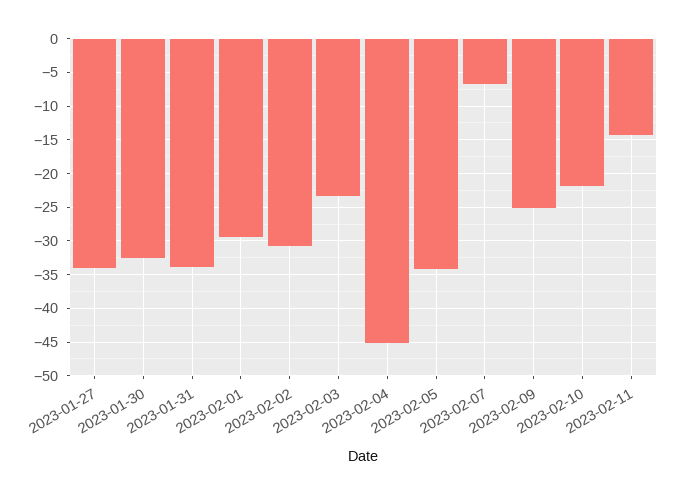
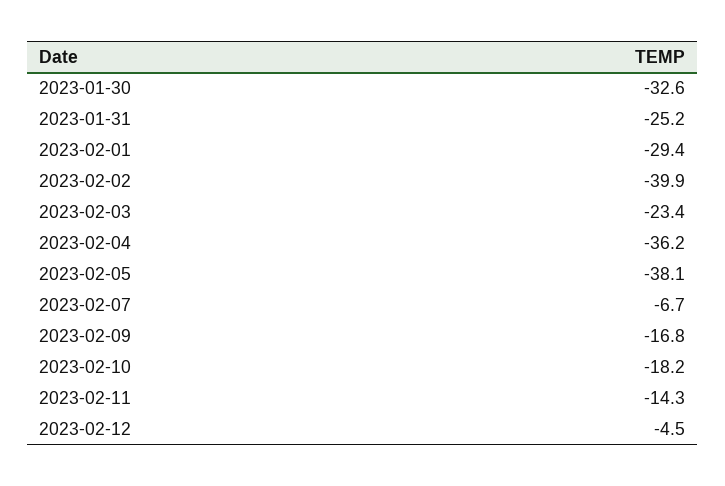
2023-01-27: -34 -> none
2023-01-31: -34 -> -25.2
2023-02-02: -31 -> -39.9
2023-02-04: -45 -> -36.2
2023-02-05: -34 -> -38.1
2023-02-09: -25 -> -16.8
2023-02-10: -22 -> -18.2
2023-02-12: none -> -4.5

